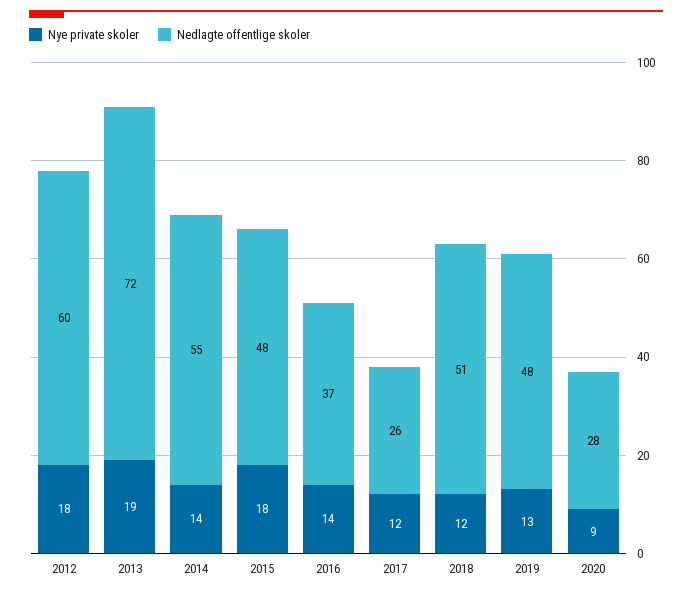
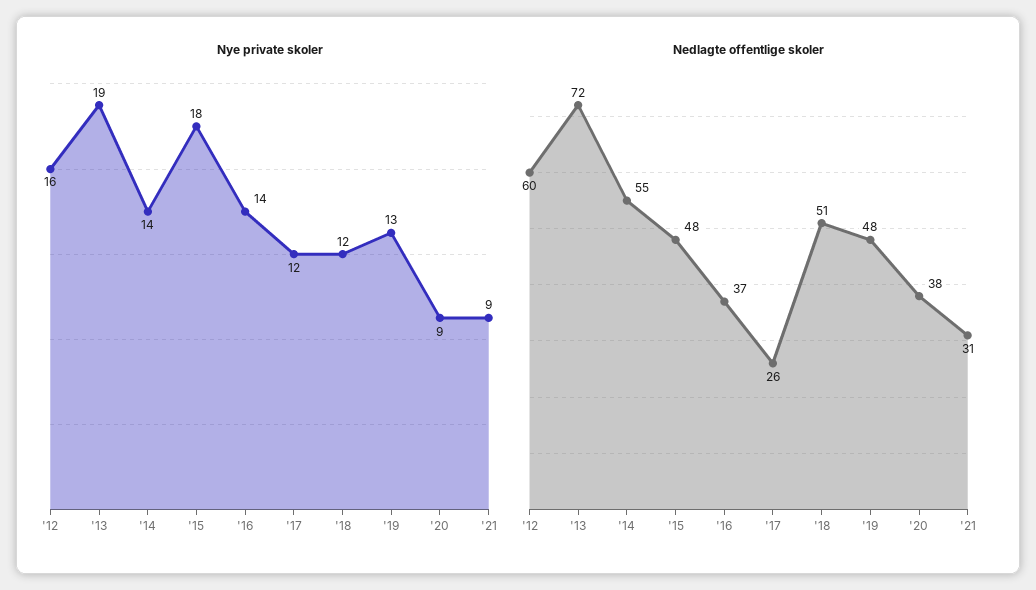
Nye private skoler, 2012: 18 -> 16
Nedlagte offentlige skoler, 2020: 28 -> 38
Nye private skoler, '21: none -> 9
Nedlagte offentlige skoler, '21: none -> 31

